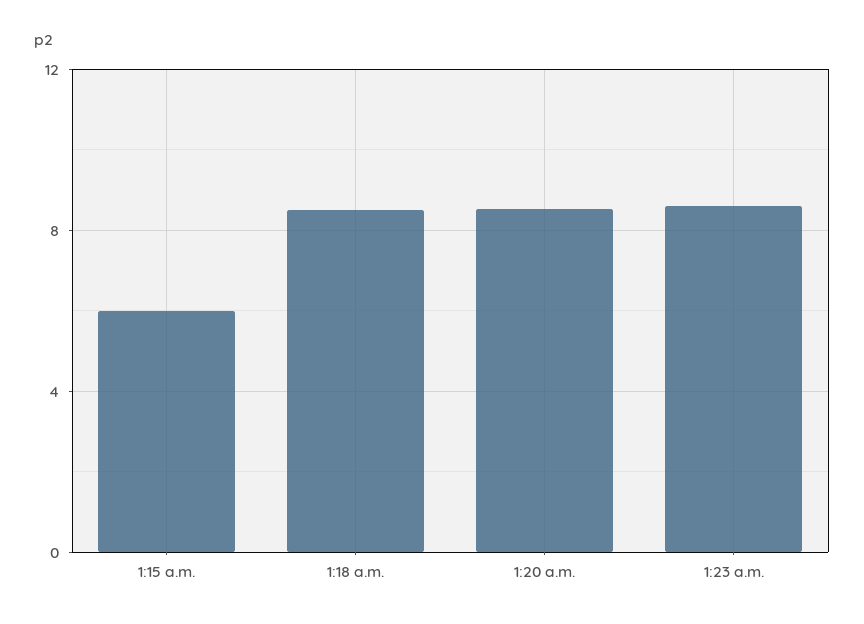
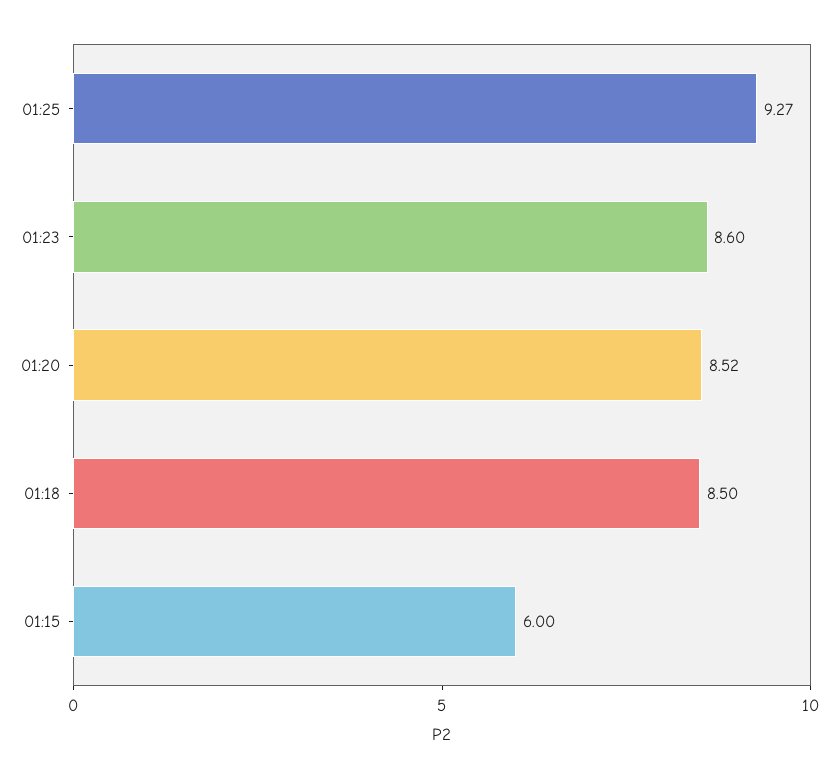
01:25: none -> 9.27

